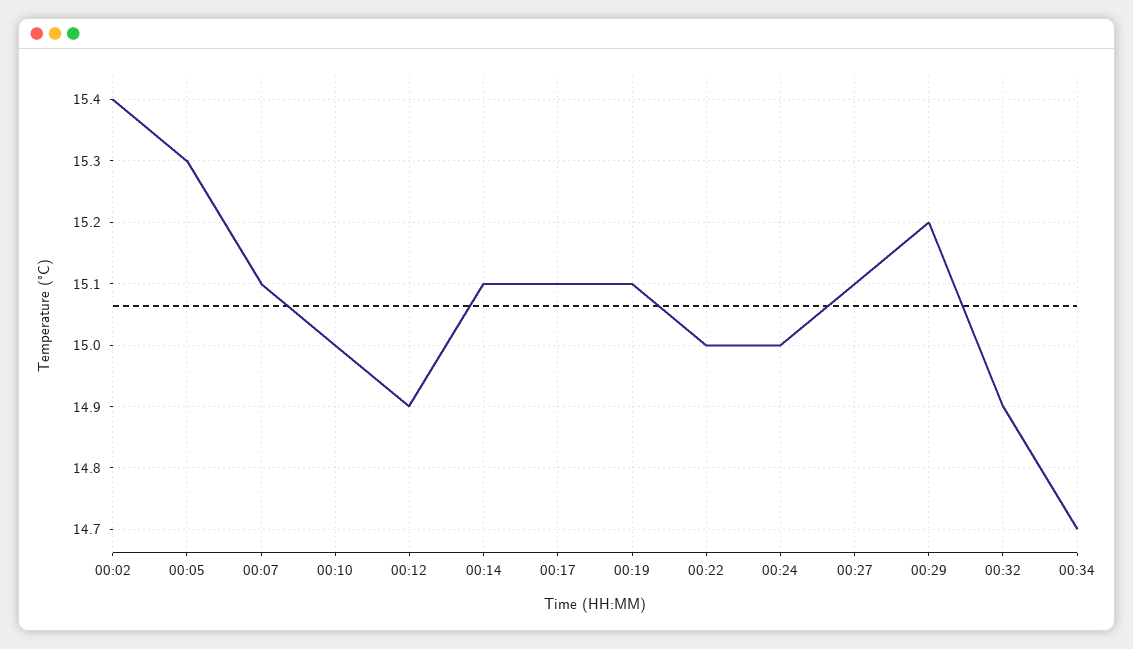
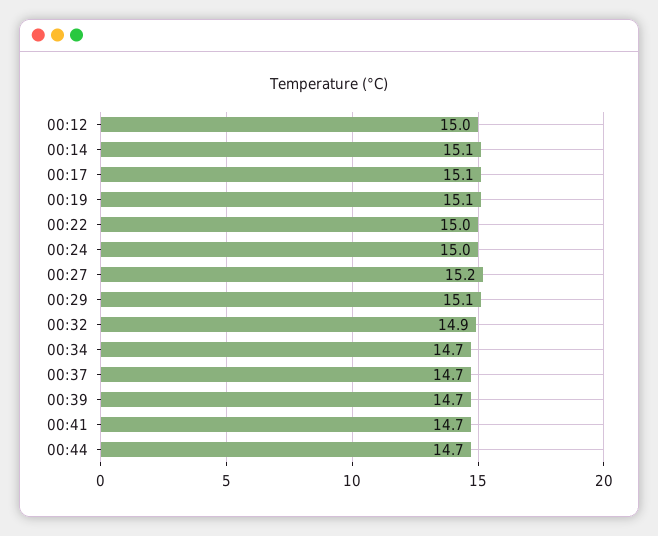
00:02: 15.4 -> none
00:05: 15.3 -> none
00:07: 15.1 -> none
00:10: 15 -> none
00:12: 14.9 -> 15
00:27: 15.1 -> 15.2
00:29: 15.2 -> 15.1
00:37: none -> 14.7
00:39: none -> 14.7
00:41: none -> 14.7
00:44: none -> 14.7

